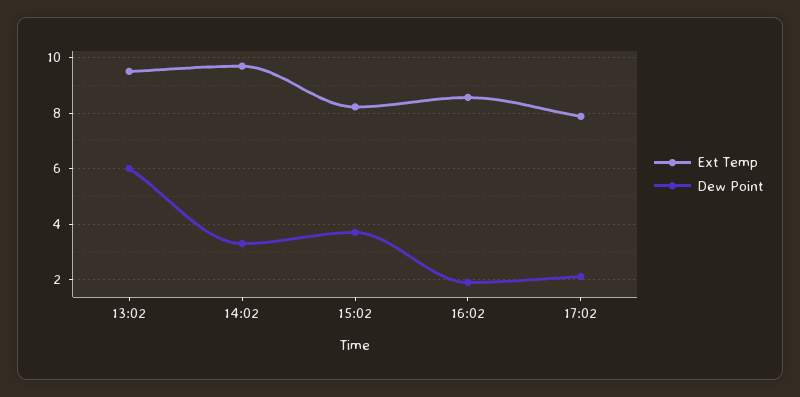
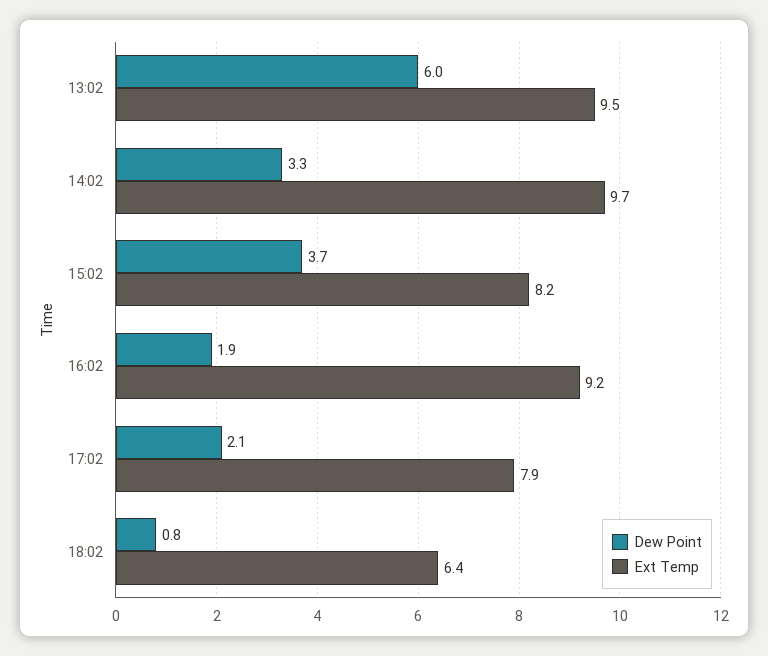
Ext Temp, 16:02: 8.5 -> 9.2
Dew Point, 18:02: none -> 0.8
Ext Temp, 18:02: none -> 6.4

